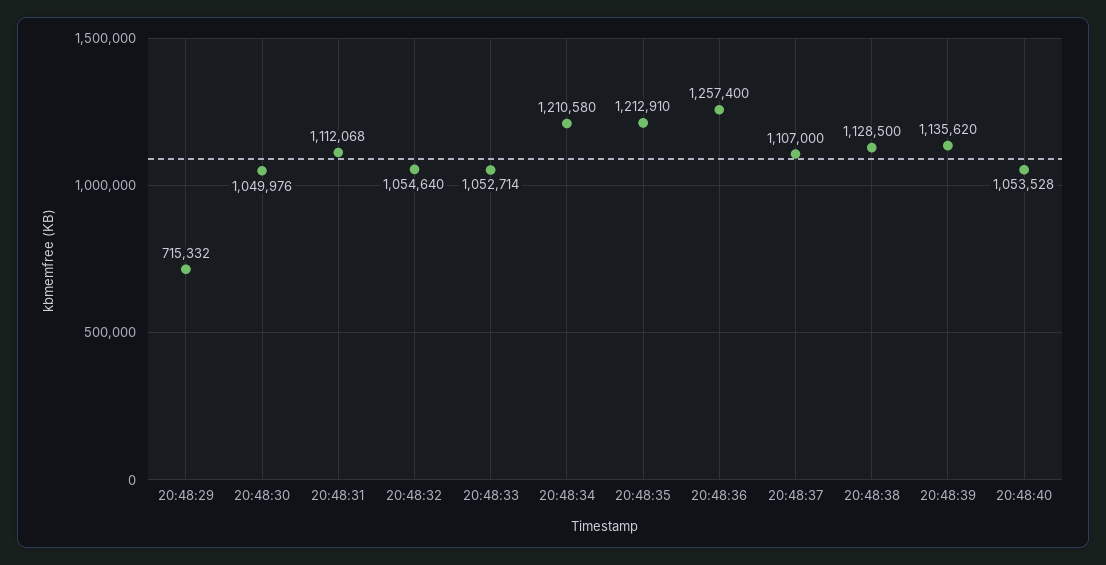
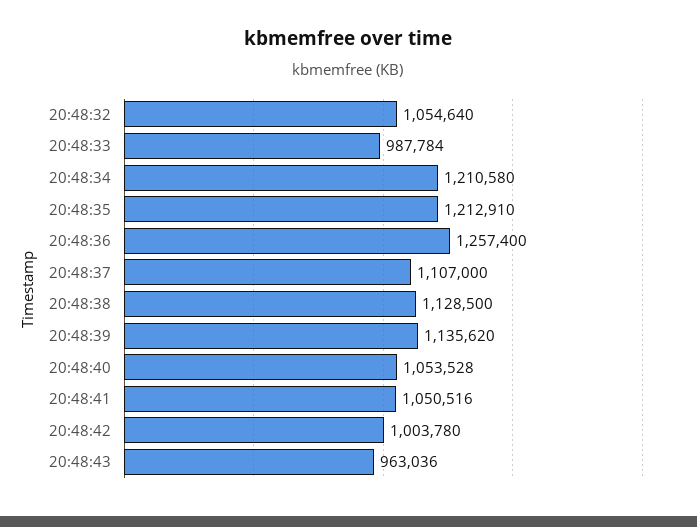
20:48:29: 715332 -> none
20:48:30: 1049976 -> none
20:48:31: 1112068 -> none
20:48:33: 1052714 -> 987784
20:48:41: none -> 1050516
20:48:42: none -> 1003780
20:48:43: none -> 963036

